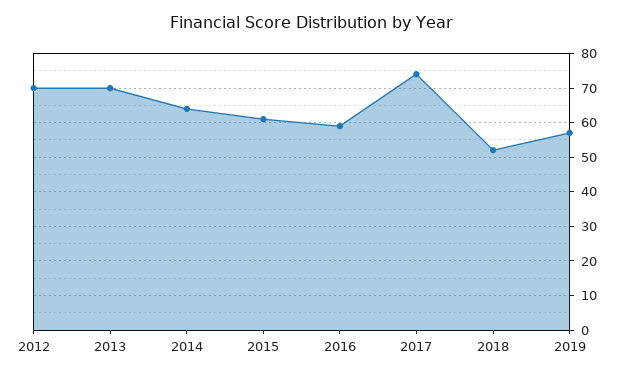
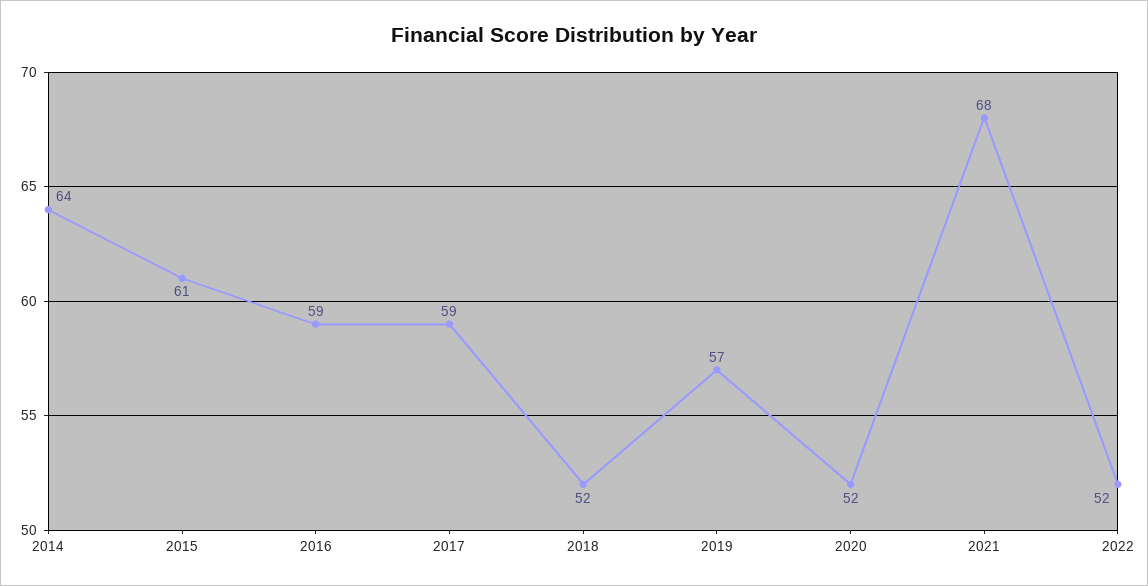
2012: 70 -> none
2013: 70 -> none
2017: 75 -> 59
2020: none -> 52
2021: none -> 68
2022: none -> 52

